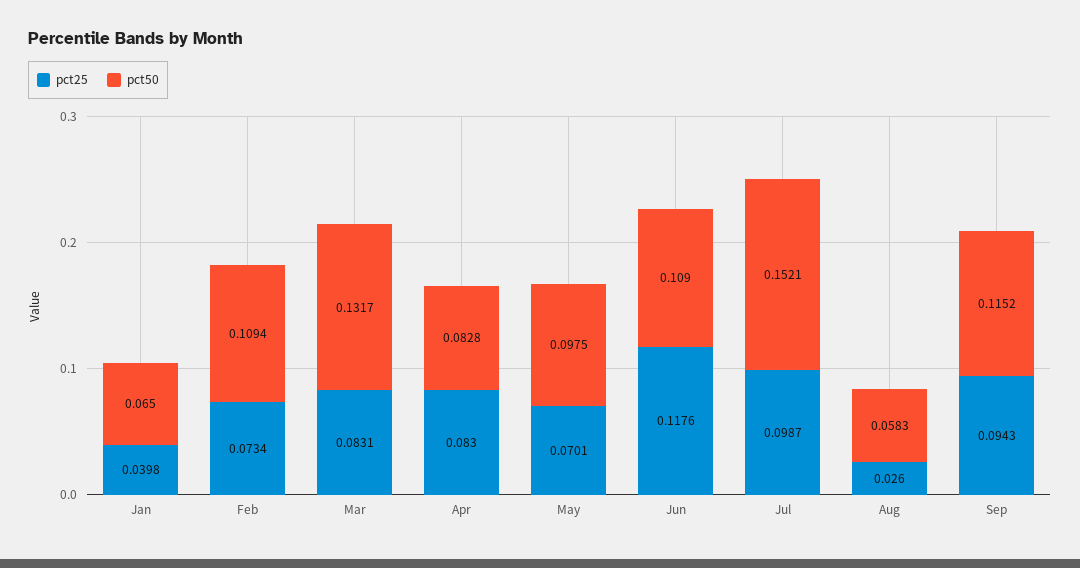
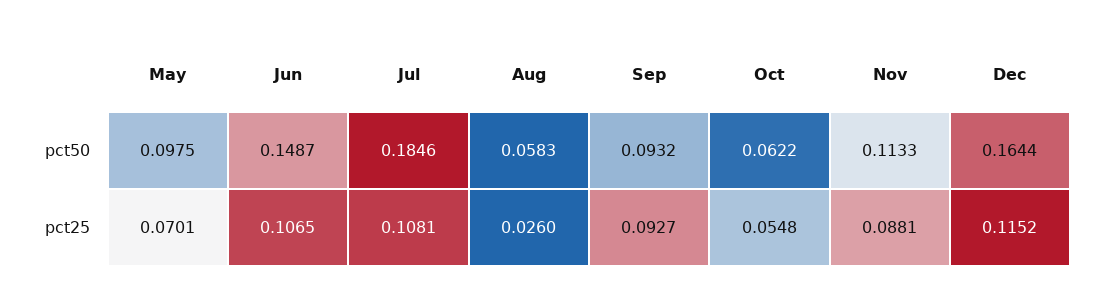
pct25, Jan: 0.0398 -> none
pct50, Jan: 0.065 -> none
pct25, Feb: 0.0734 -> none
pct50, Feb: 0.1094 -> none
pct25, Mar: 0.0831 -> none
pct50, Mar: 0.1317 -> none
pct25, Apr: 0.083 -> none
pct50, Apr: 0.0828 -> none
pct25, Jun: 0.1176 -> 0.1065
pct50, Jun: 0.109 -> 0.1487
pct25, Jul: 0.0987 -> 0.1081
pct50, Jul: 0.1521 -> 0.1846
pct25, Sep: 0.0943 -> 0.0927
pct50, Sep: 0.1152 -> 0.0932
pct50, Oct: none -> 0.0622
pct50, Nov: none -> 0.1133
pct50, Dec: none -> 0.1644
pct25, Oct: none -> 0.0548
pct25, Nov: none -> 0.0881
pct25, Dec: none -> 0.1152

